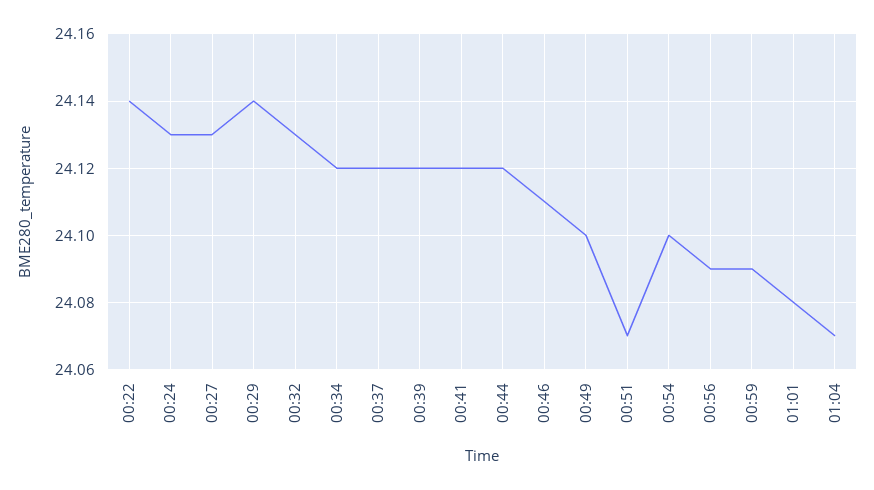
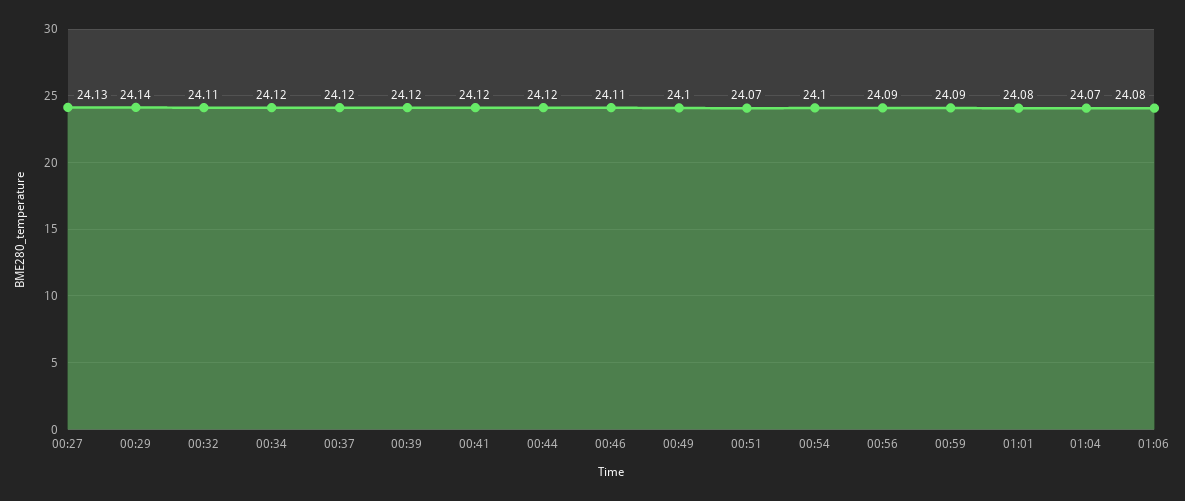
00:22: 24.14 -> none
00:24: 24.13 -> none
00:32: 24.13 -> 24.11
01:06: none -> 24.08

